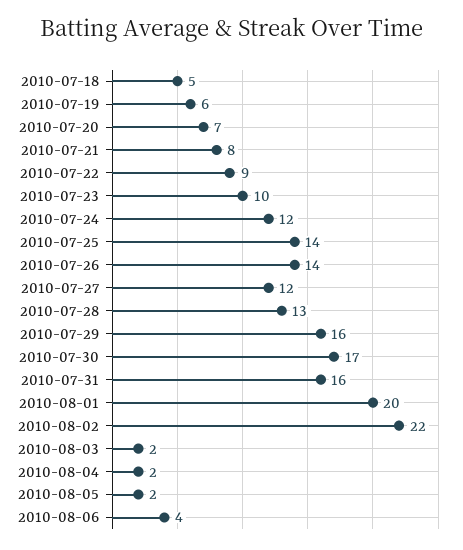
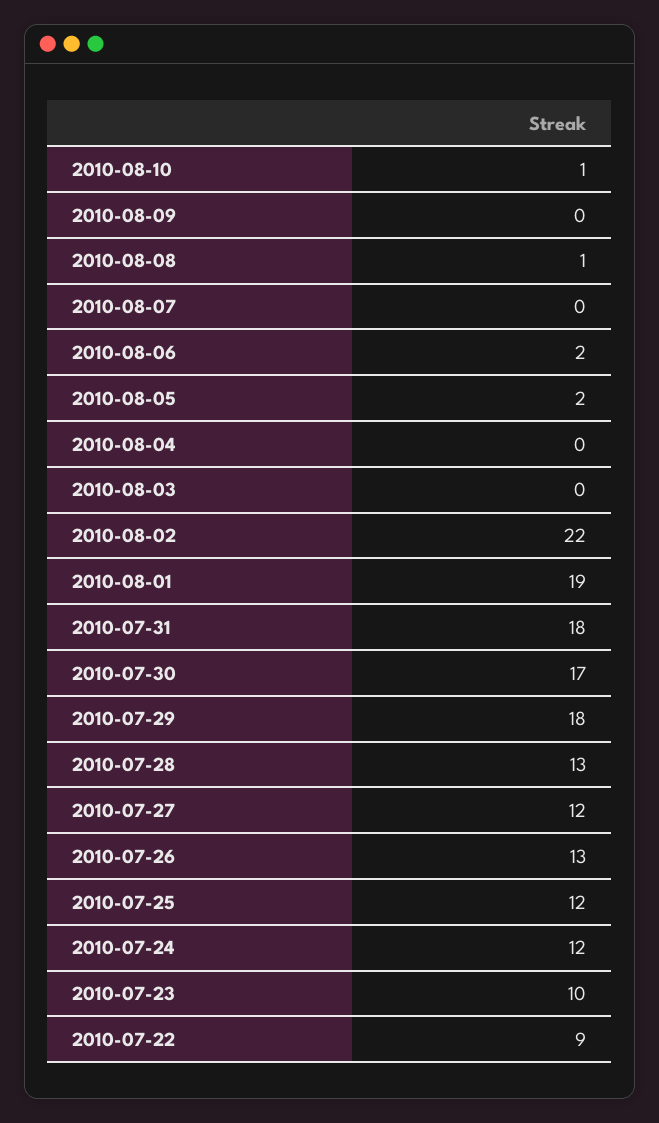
2010-07-18: 5 -> none
2010-07-19: 6 -> none
2010-07-20: 7 -> none
2010-07-21: 8 -> none
2010-07-25: 14 -> 12
2010-07-26: 14 -> 13
2010-07-29: 16 -> 18
2010-07-31: 16 -> 18
2010-08-01: 20 -> 19
2010-08-03: 2 -> 0
2010-08-04: 2 -> 0
2010-08-06: 4 -> 2
2010-08-10: none -> 1
2010-08-09: none -> 0
2010-08-08: none -> 1
2010-08-07: none -> 0

